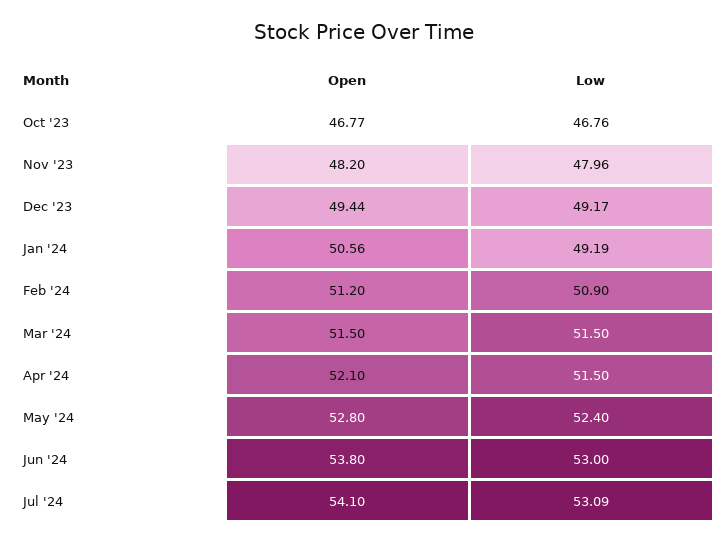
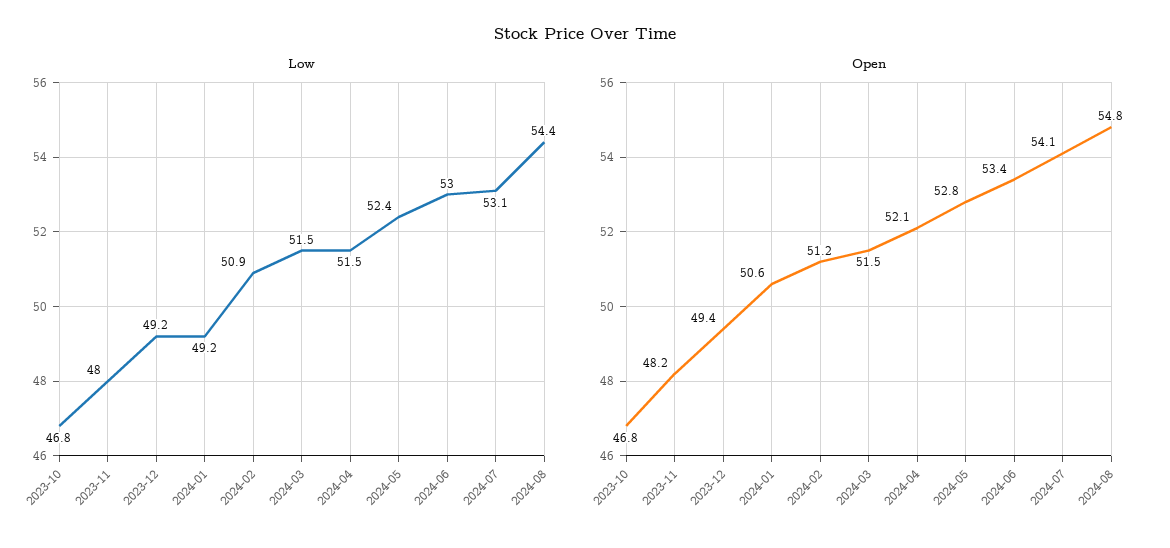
Open, Jun '24: 53.8 -> 53.4
Low, 2024-08: none -> 54.4
Open, 2024-08: none -> 54.8

